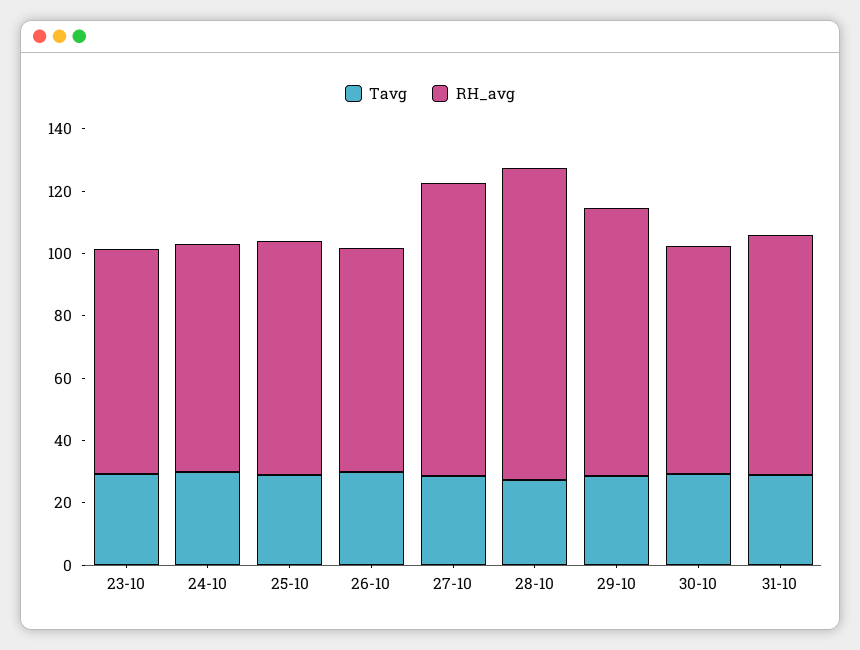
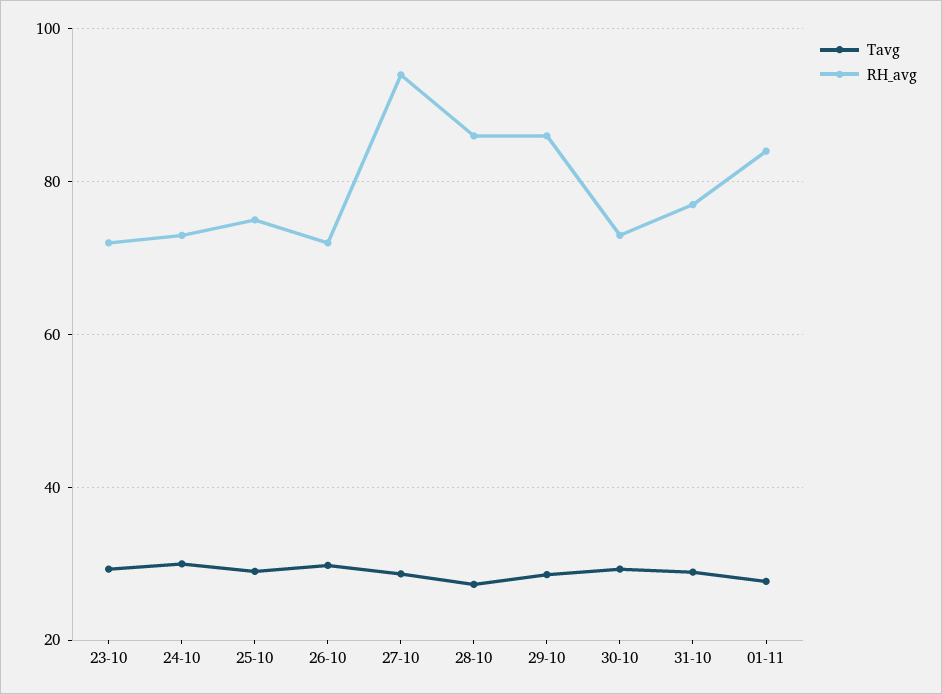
RH_avg, 28-10: 100 -> 86
Tavg, 01-11: none -> 28
RH_avg, 01-11: none -> 84

